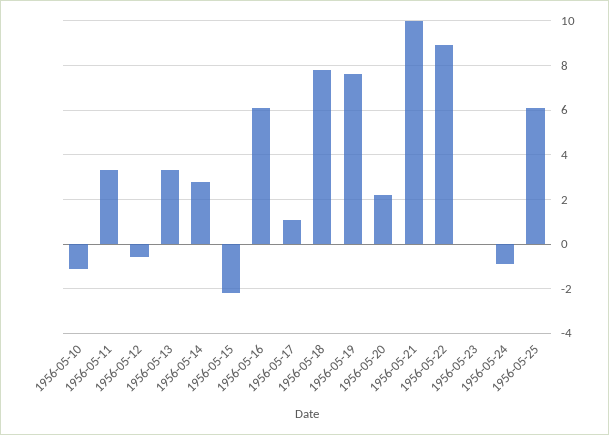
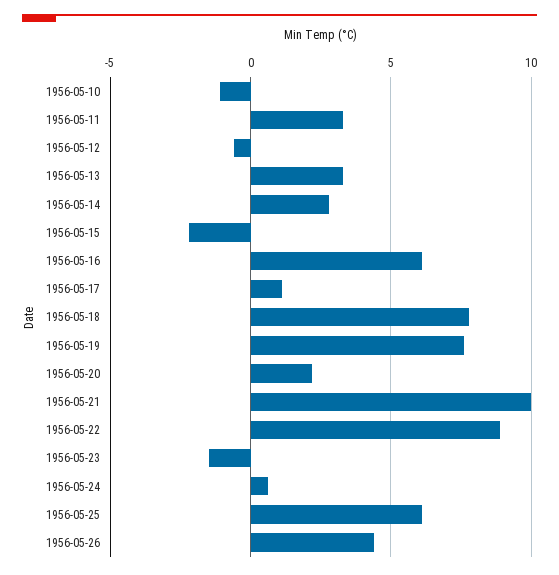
1956-05-23: 0 -> -1.5
1956-05-24: -1 -> 0.5
1956-05-26: none -> 4.5

